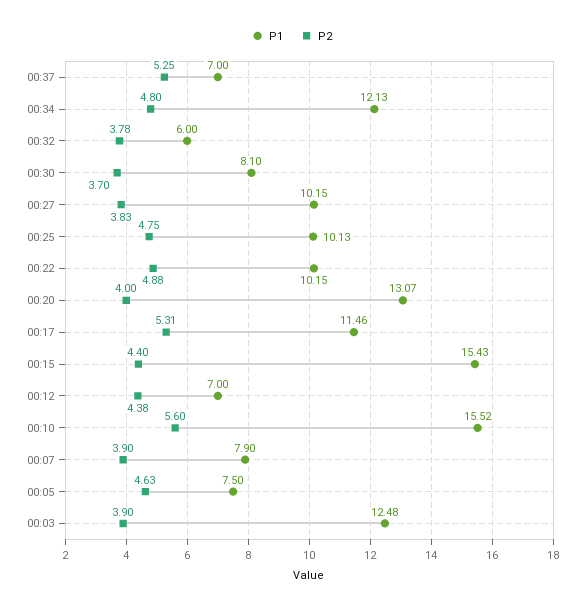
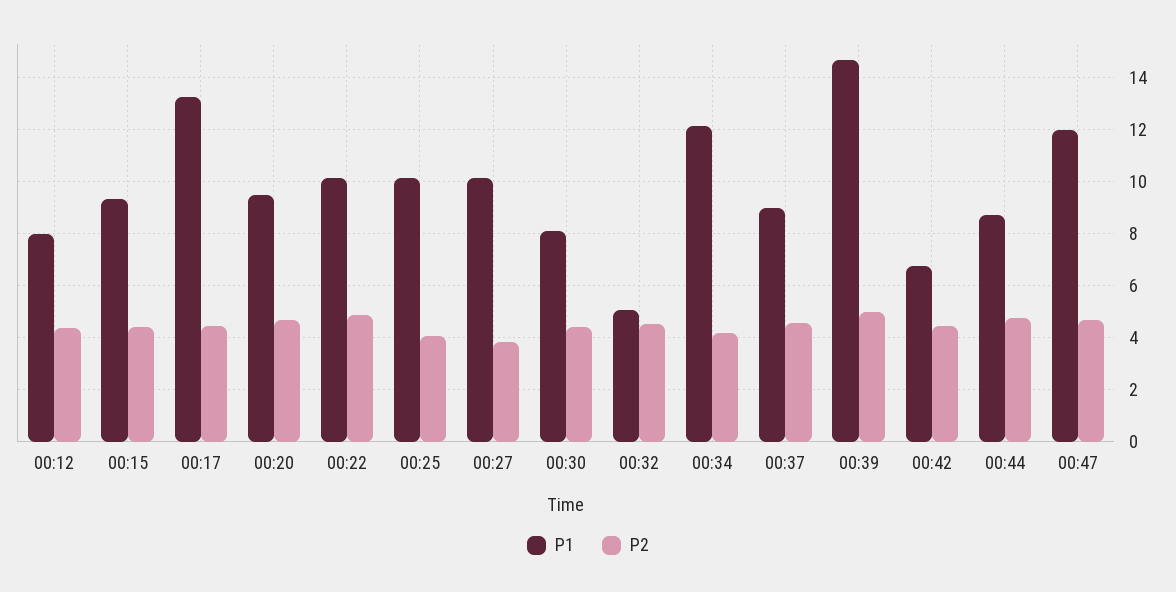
P1, 00:37: 7 -> 9
P2, 00:37: 5.25 -> 4.5
P2, 00:34: 4.8 -> 4.25
P1, 00:32: 6 -> 5
P2, 00:32: 3.78 -> 4.5
P2, 00:30: 3.7 -> 4.5
P2, 00:25: 4.75 -> 4
P1, 00:20: 13.07 -> 9.5
P2, 00:20: 4 -> 4.75
P1, 00:17: 11.46 -> 13.25
P2, 00:17: 5.31 -> 4.5
P1, 00:15: 15.43 -> 9.25
P1, 00:12: 7 -> 8
P1, 00:10: 15.52 -> none
P2, 00:10: 5.6 -> none
P1, 00:07: 7.9 -> none
P2, 00:07: 3.9 -> none
P1, 00:05: 7.5 -> none
P2, 00:05: 4.63 -> none
P1, 00:03: 12.48 -> none
P2, 00:03: 3.9 -> none
P1, 00:39: none -> 14.75
P2, 00:39: none -> 5
P1, 00:42: none -> 6.75
P2, 00:42: none -> 4.5
P1, 00:44: none -> 8.75
P2, 00:44: none -> 4.75
P1, 00:47: none -> 12
P2, 00:47: none -> 4.75

